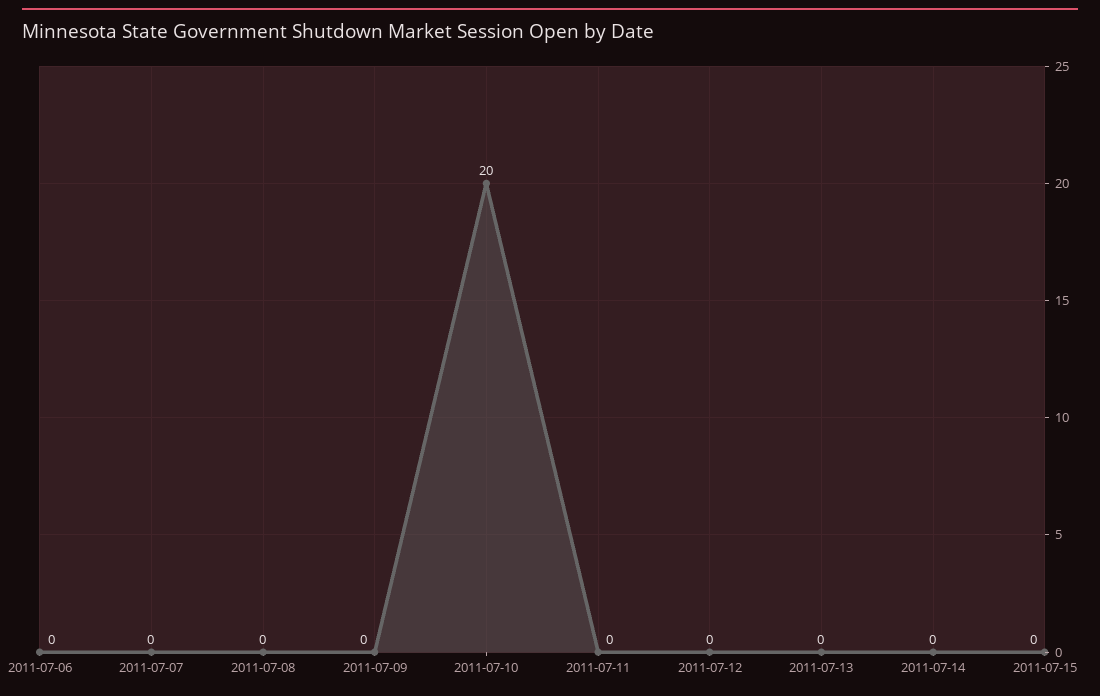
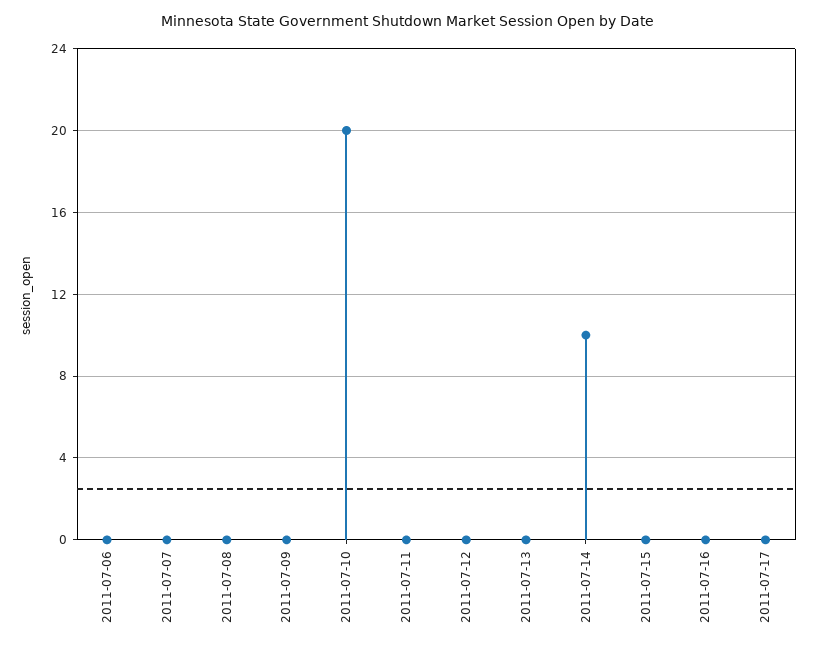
2011-07-14: 0 -> 10
2011-07-16: none -> 0
2011-07-17: none -> 0

